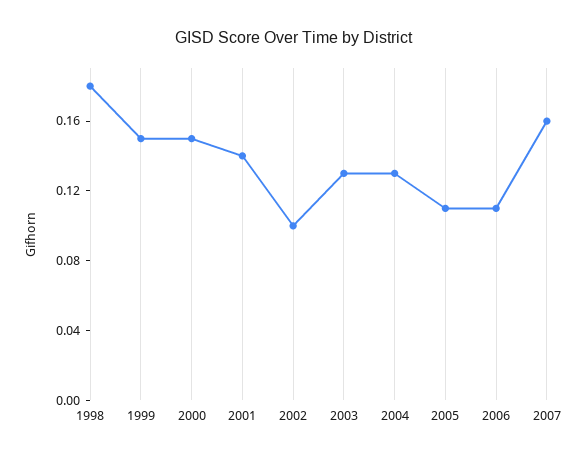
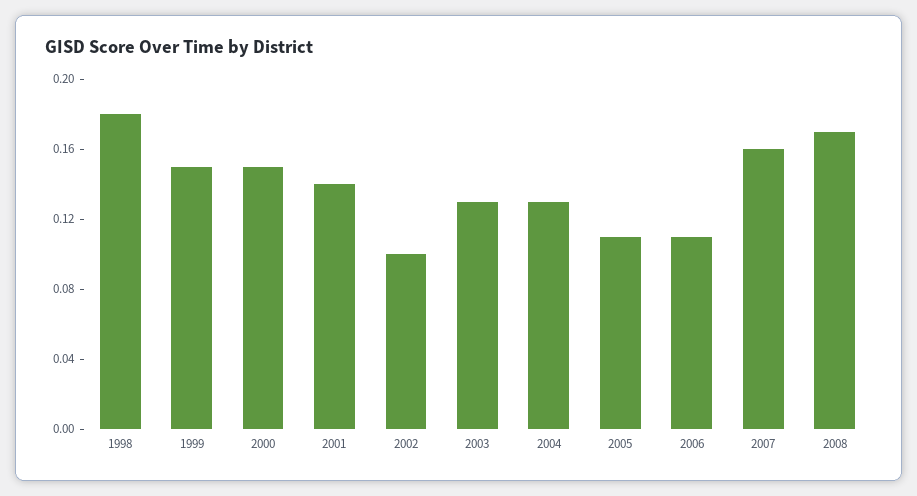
2008: none -> 0.17

